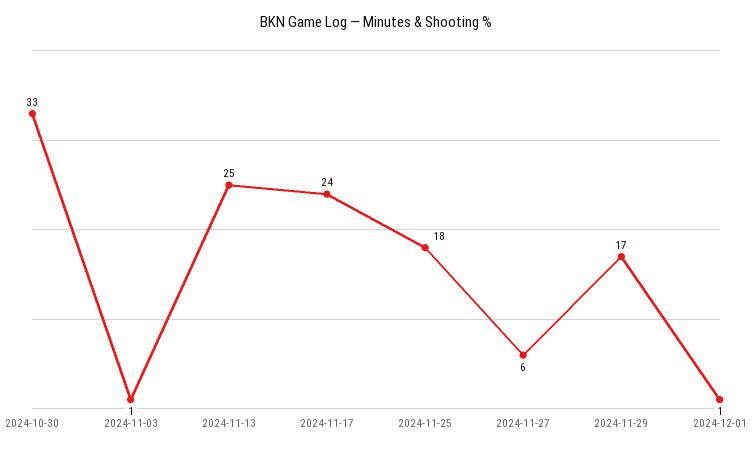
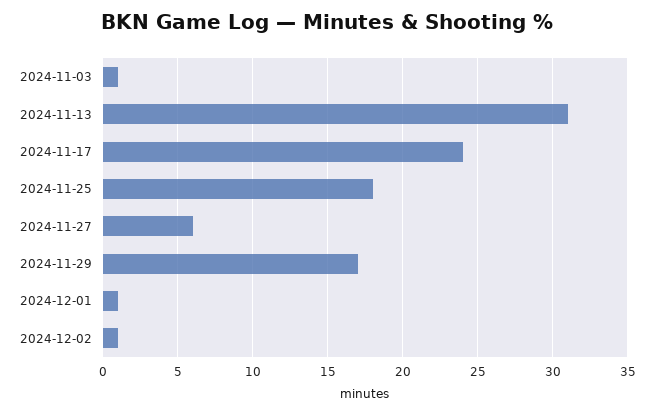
2024-10-30: 33 -> none
2024-11-13: 25 -> 31
2024-12-02: none -> 1

